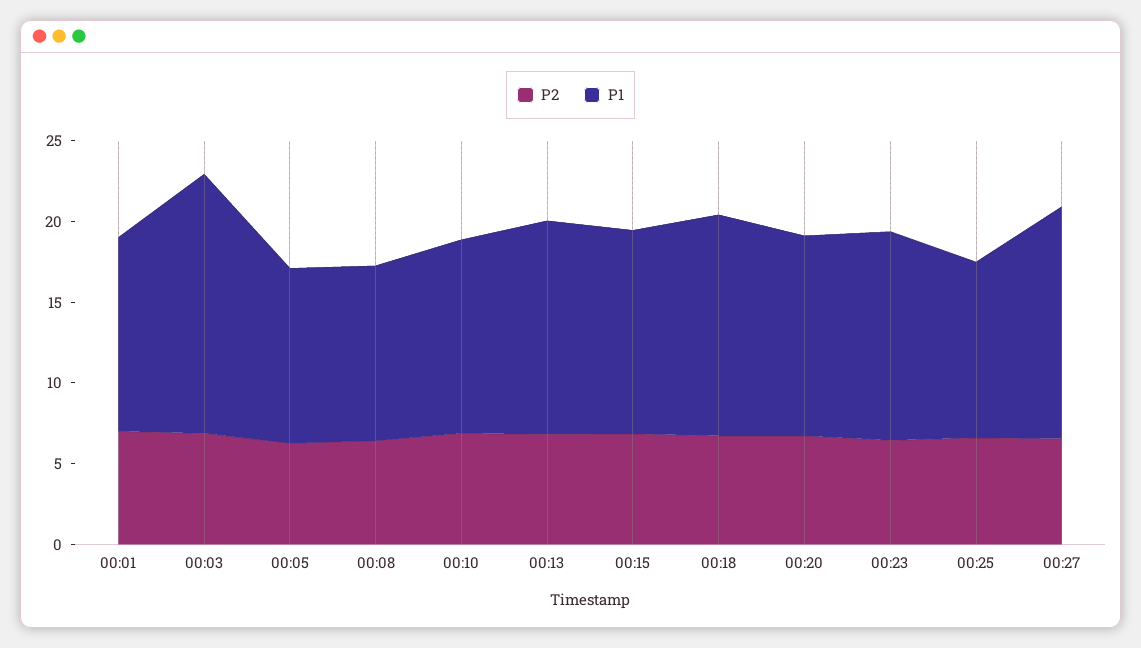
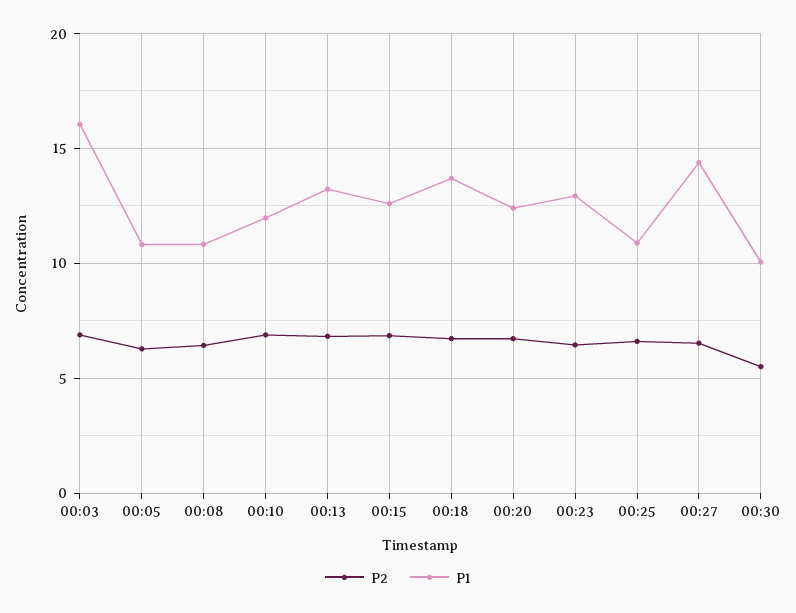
P2, 00:01: 7 -> none
P1, 00:01: 12 -> none
P2, 00:30: none -> 5.5
P1, 00:30: none -> 10

